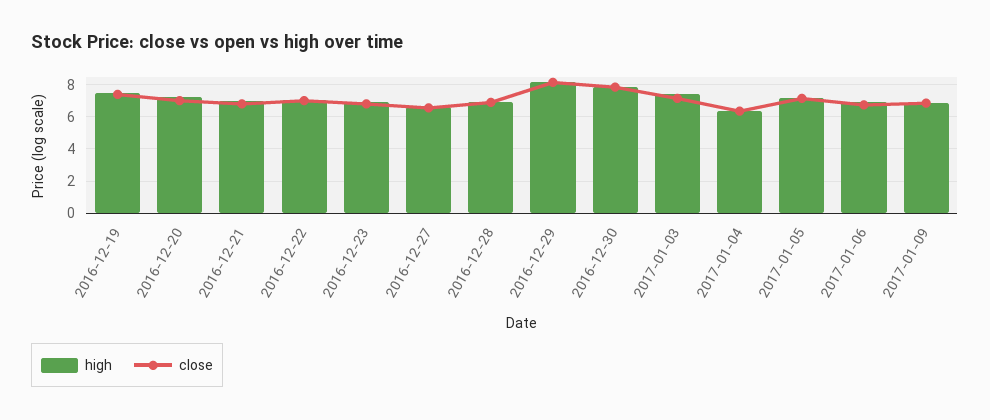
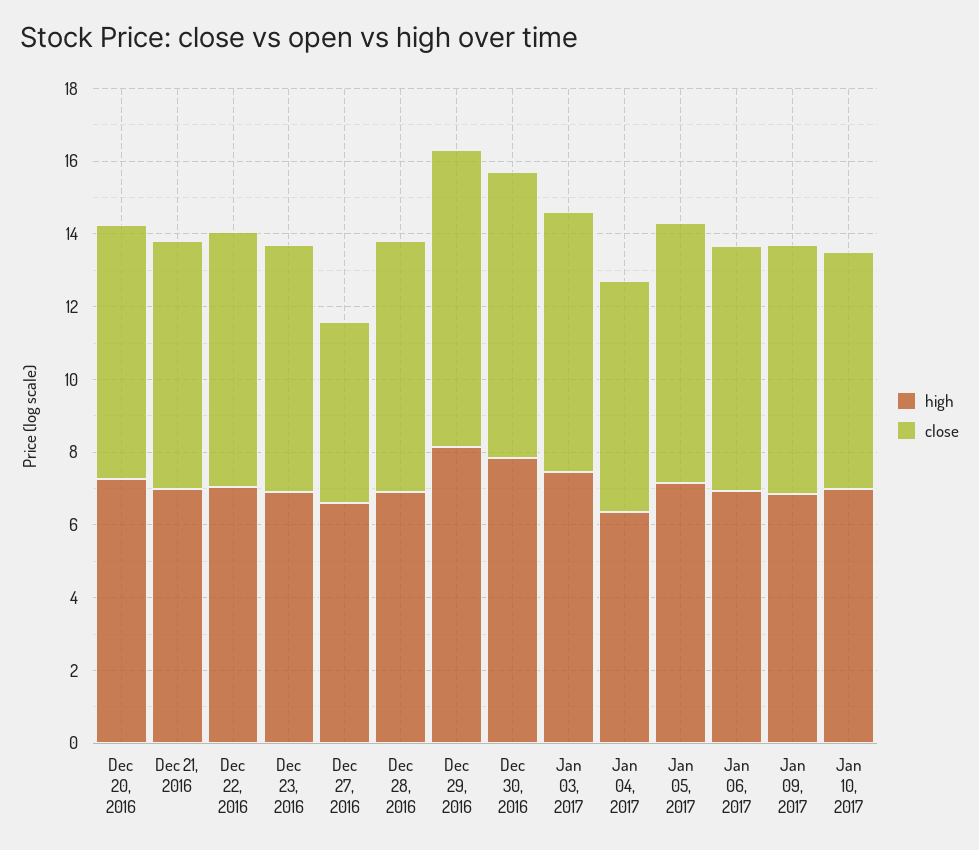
high, 2016-12-19: 7.5 -> none
close, 2016-12-19: 7.5 -> none
close, 2016-12-27: 6.5 -> 5
high, Jan 10, 2017: none -> 7
close, Jan 10, 2017: none -> 6.5

